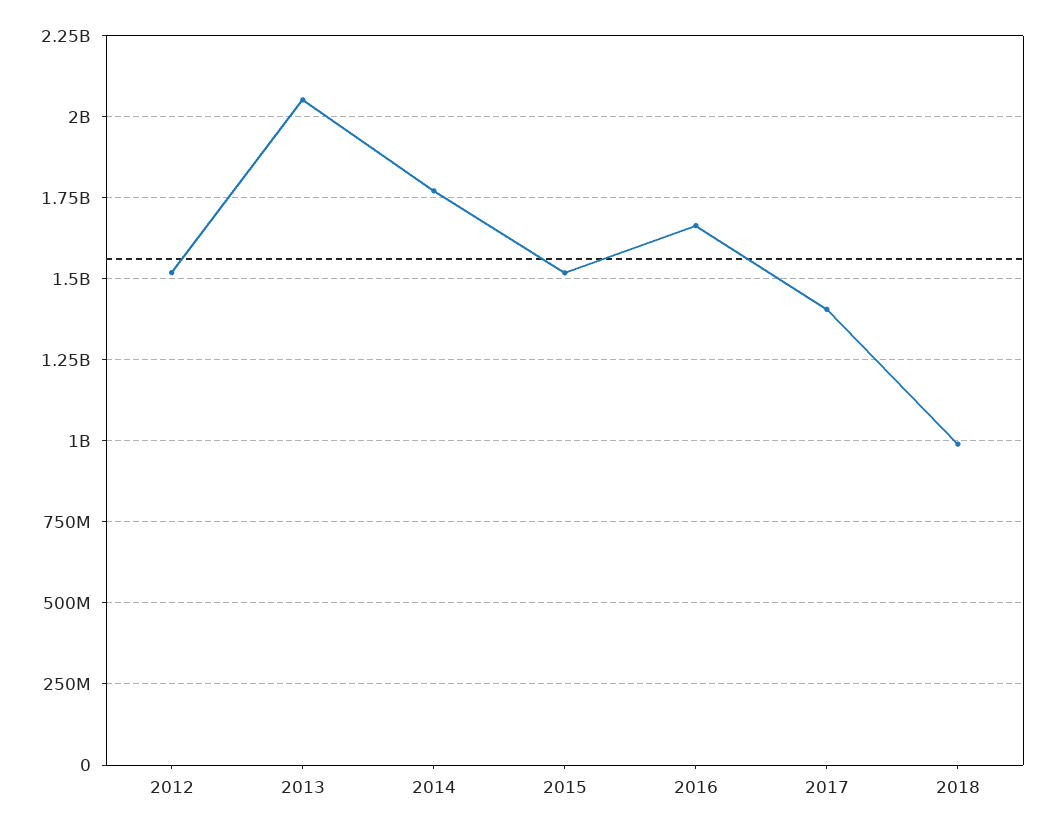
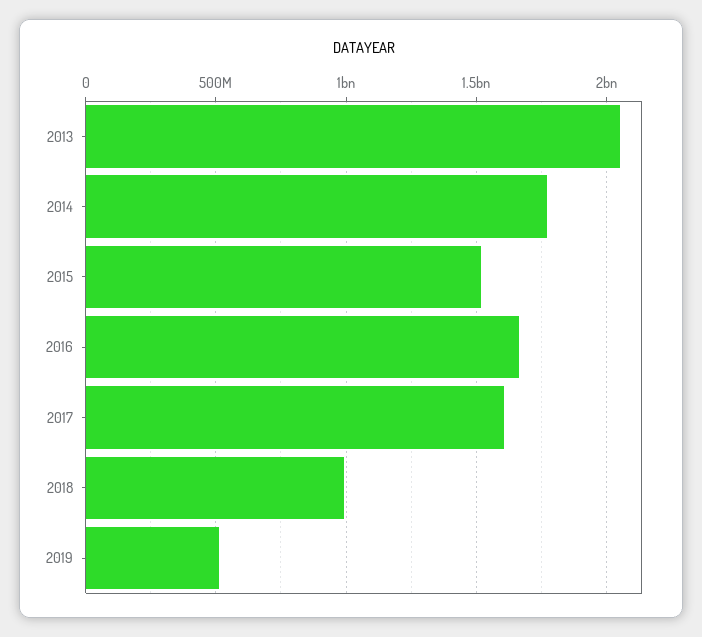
2012: 1525000000 -> none
2017: 1400000000 -> 1600000000
2019: none -> 500000000

